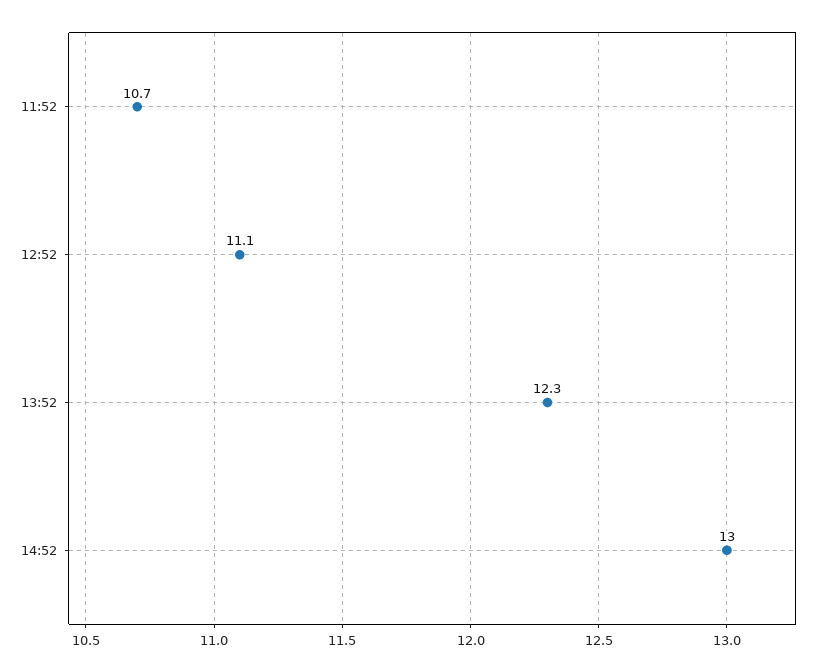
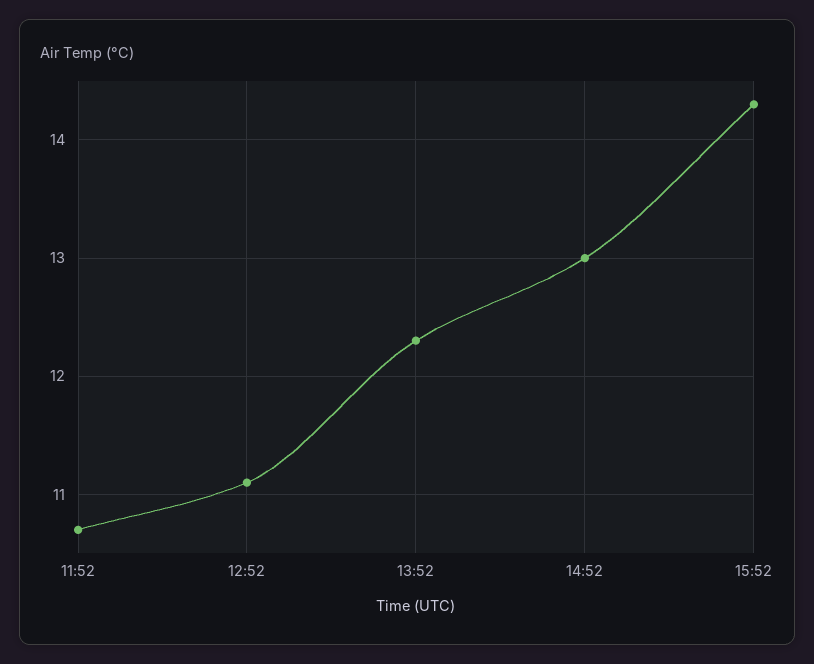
15:52: none -> 14.3

